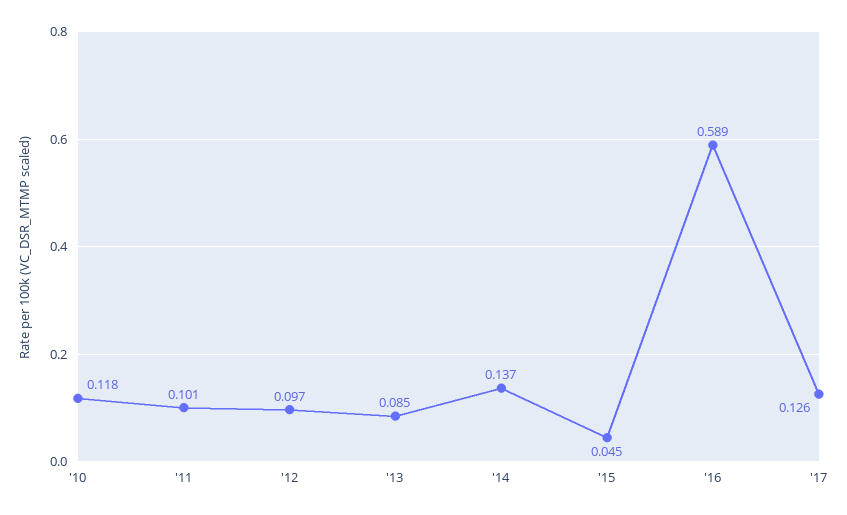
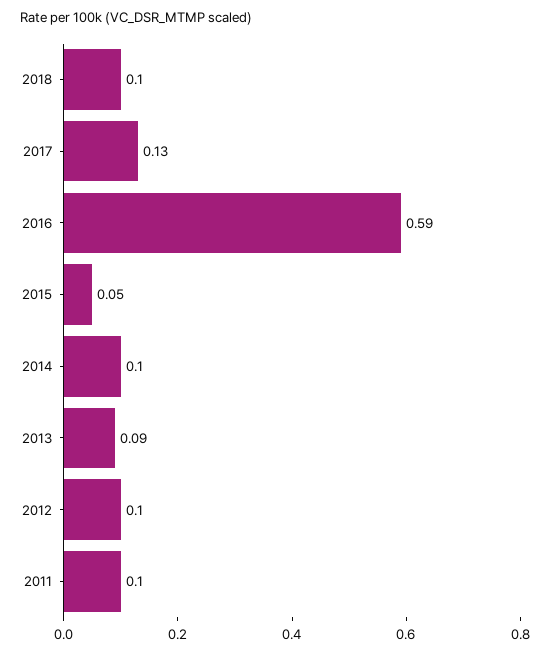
'10: 0.118 -> none
'14: 0.137 -> 0.1
2018: none -> 0.1

